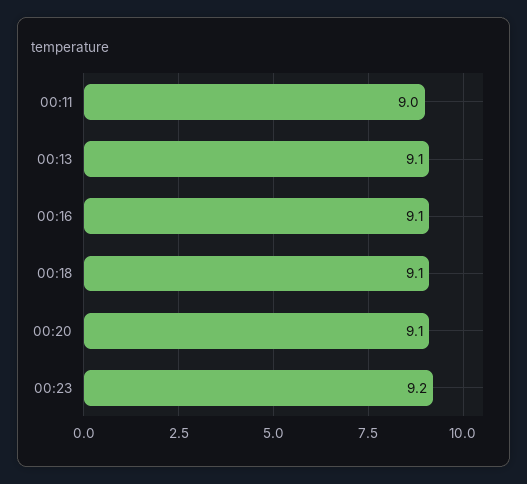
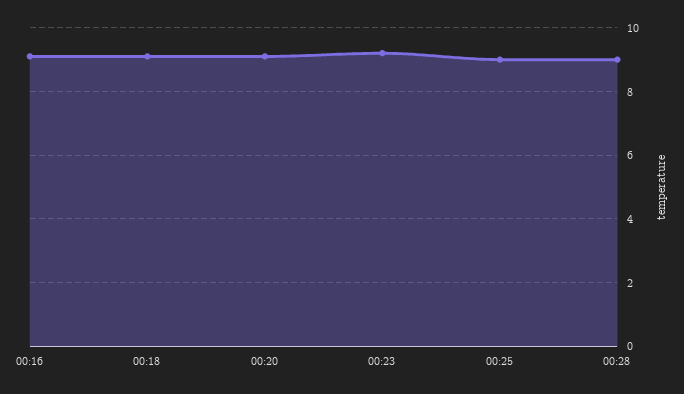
00:11: 9 -> none
00:13: 9.1 -> none
00:25: none -> 9
00:28: none -> 9

